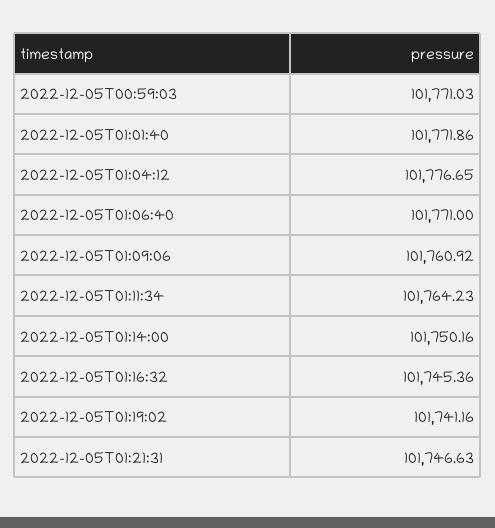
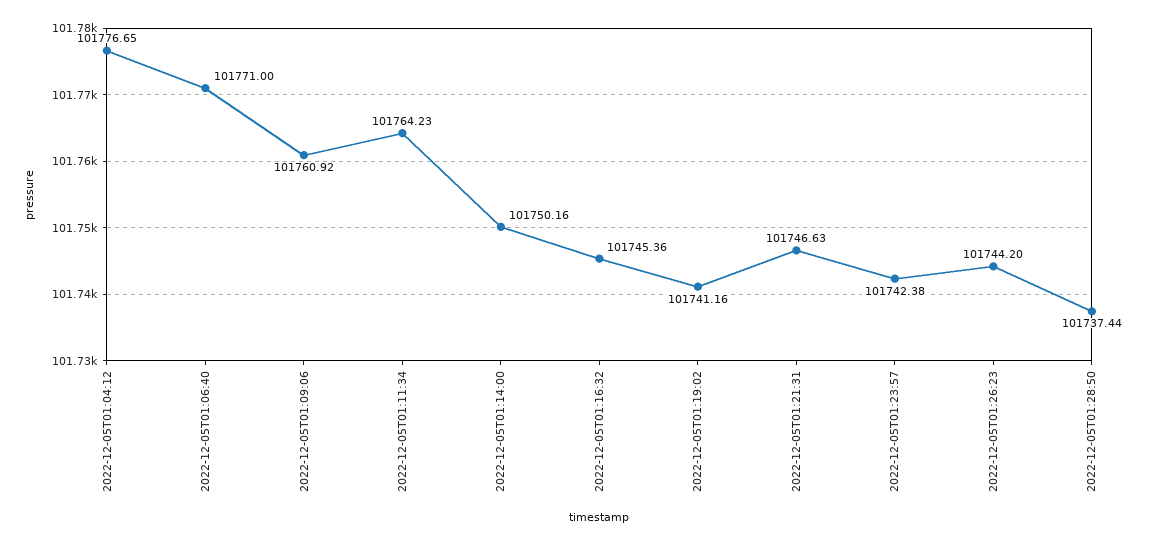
2022-12-05T00:59:03: 101771.03 -> none
2022-12-05T01:01:40: 101771.86 -> none
2022-12-05T01:23:57: none -> 101742.38
2022-12-05T01:26:23: none -> 101744.2
2022-12-05T01:28:50: none -> 101737.44

